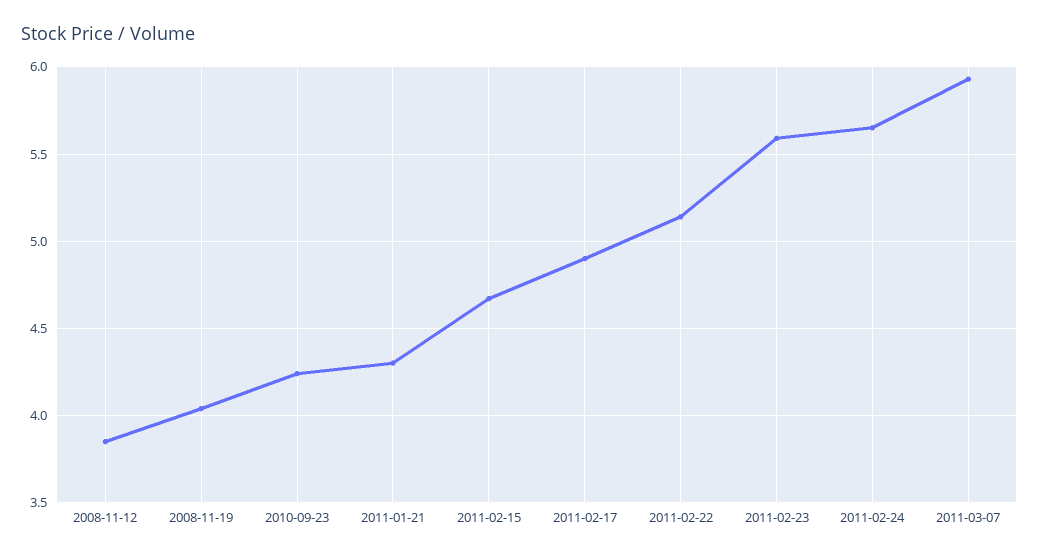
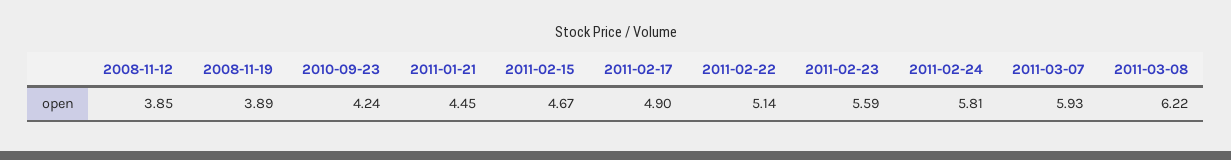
2008-11-19: 4.05 -> 3.89
2011-01-21: 4.3 -> 4.45
2011-02-24: 5.65 -> 5.81
2011-03-08: none -> 6.22

